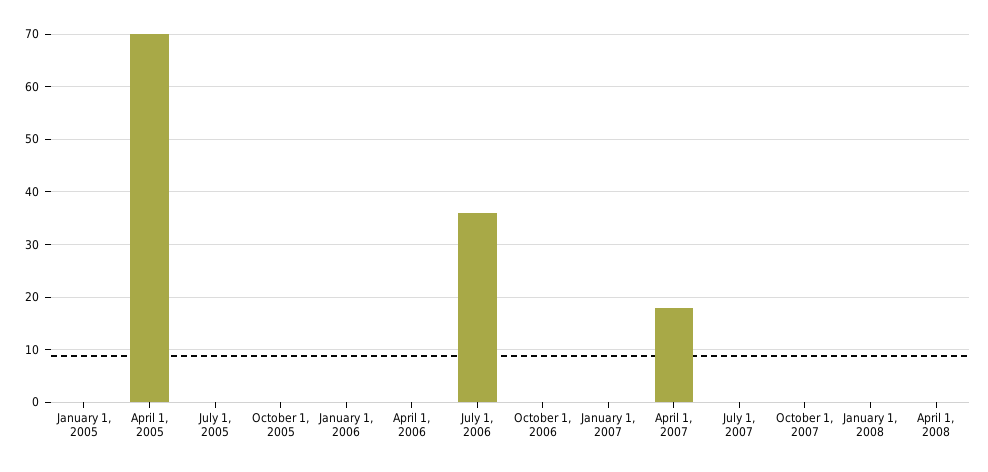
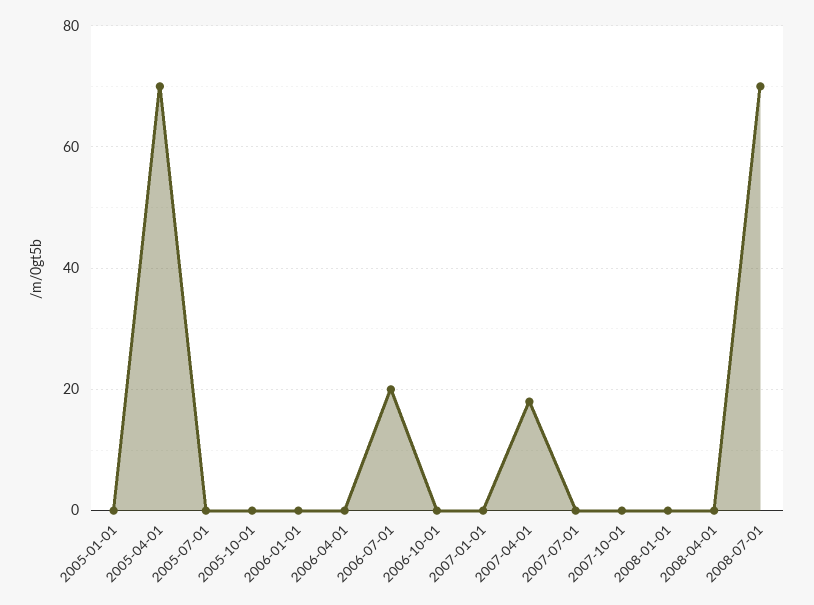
July 1, 2006: 35 -> 20
2008-07-01: none -> 70

